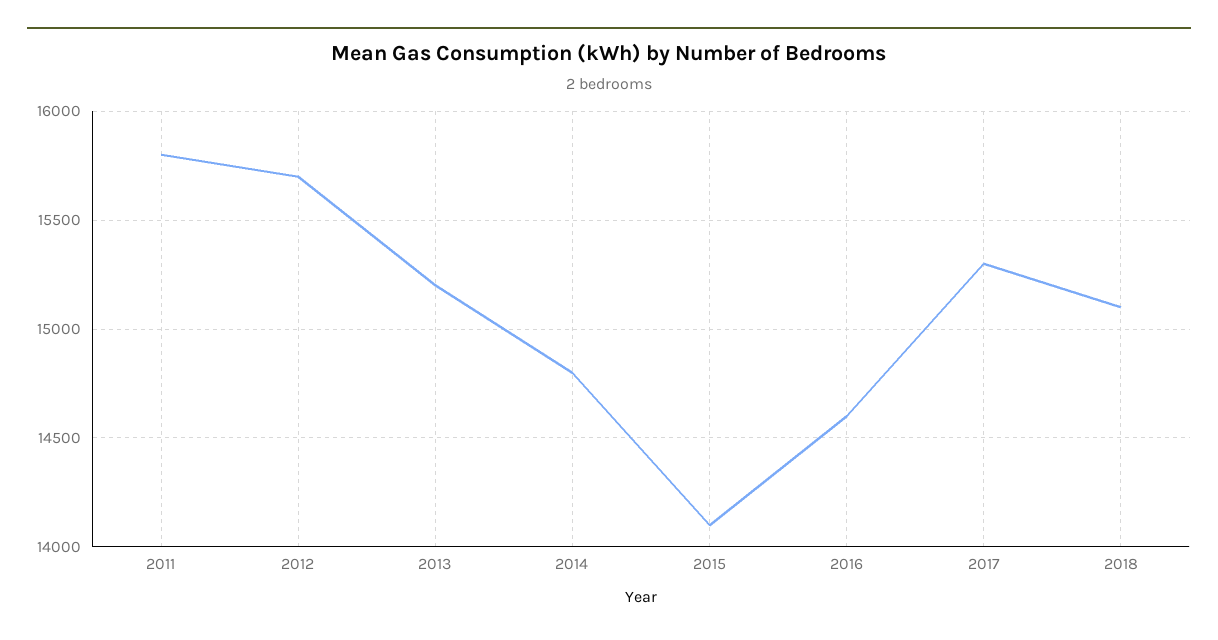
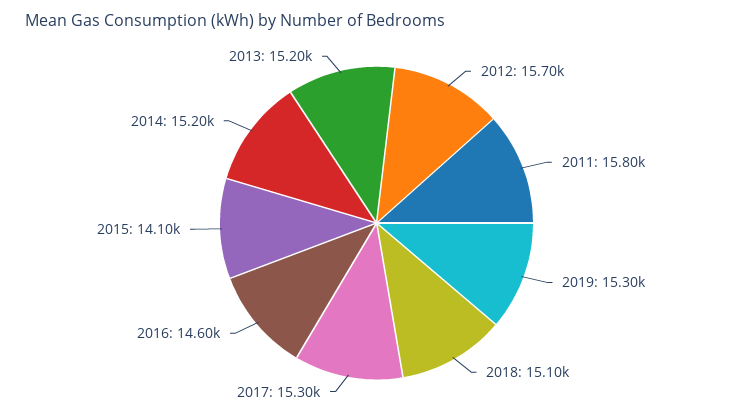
2014: 14800 -> 15200
2019: none -> 15300

